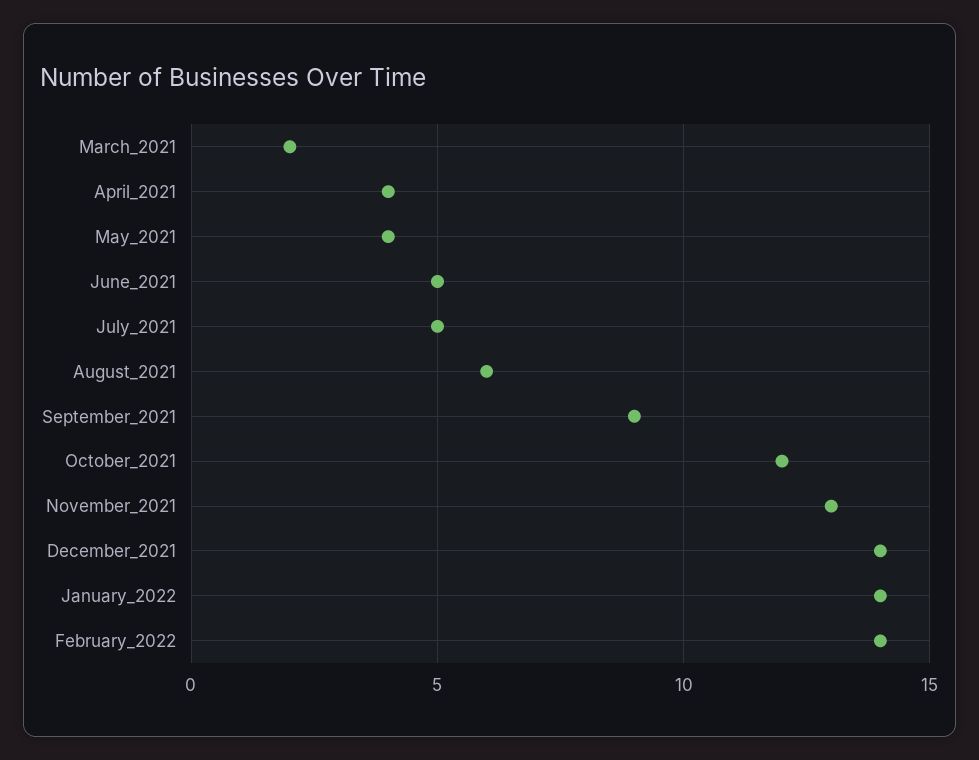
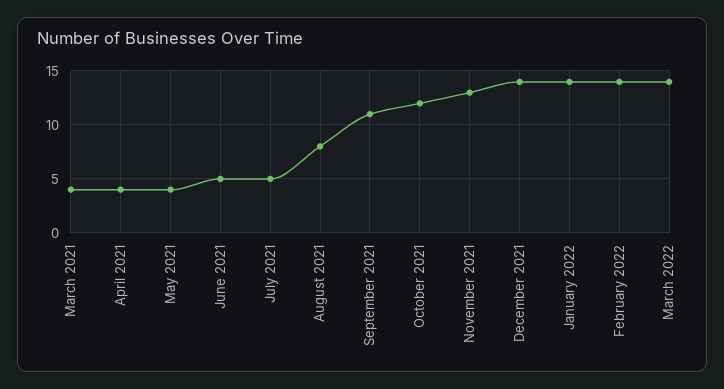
March_2021: 2 -> 4
August_2021: 6 -> 8
September_2021: 9 -> 11
March 2022: none -> 14

